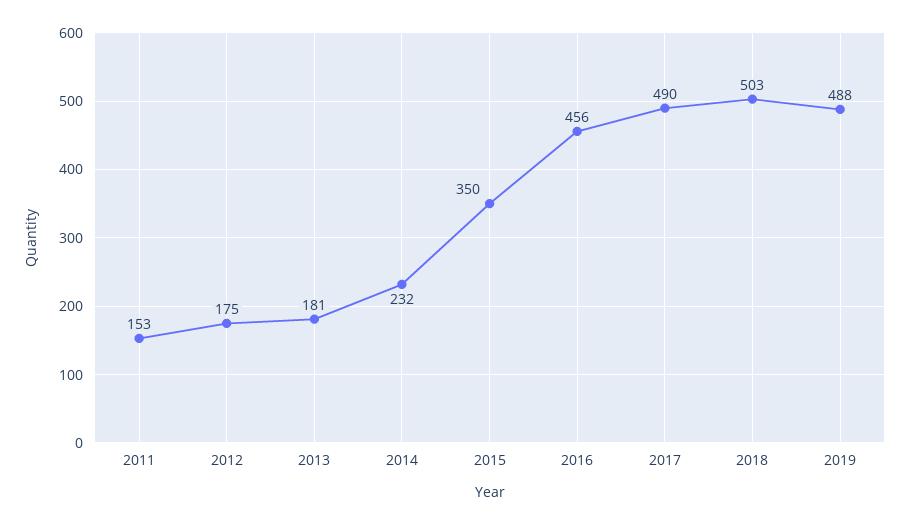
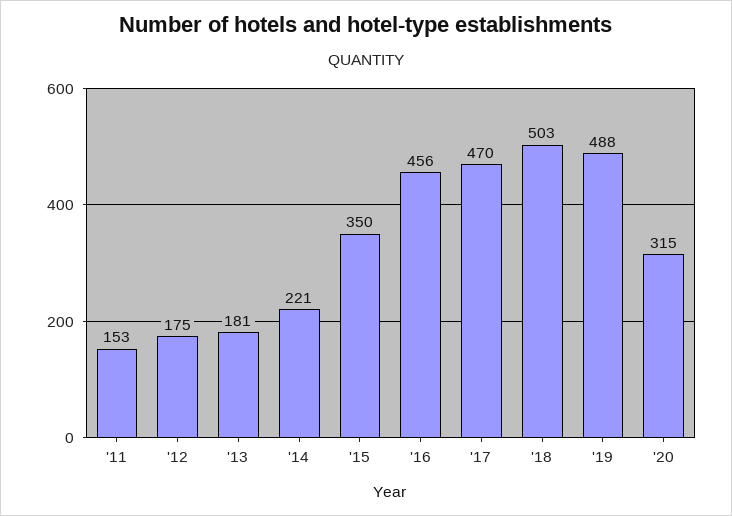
2014: 232 -> 221
2017: 490 -> 470
'20: none -> 315

